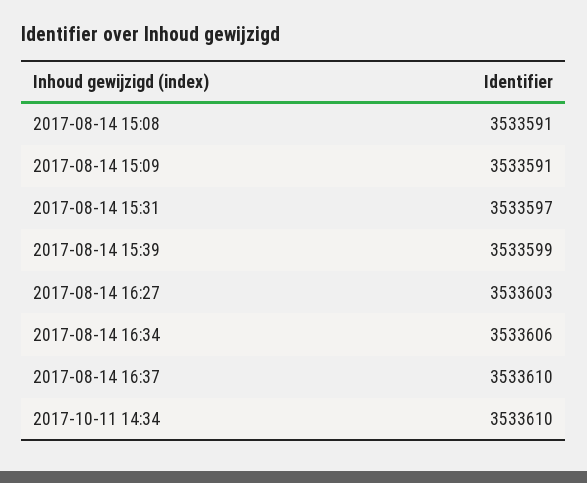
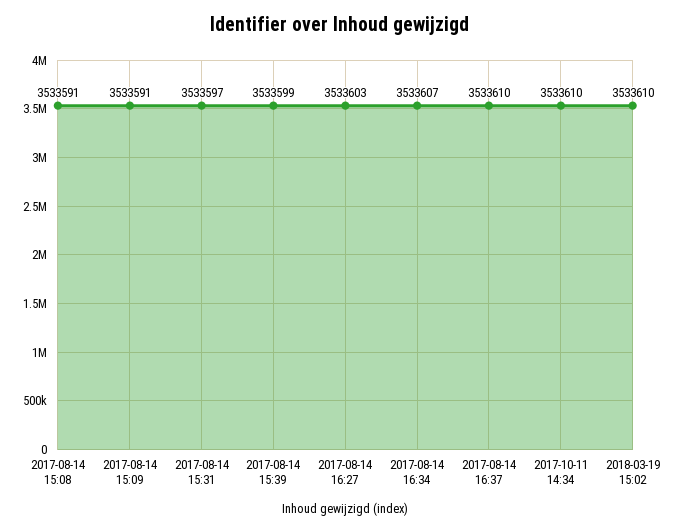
2017-08-14 16:34: 3533606 -> 3533607
2018-03-19 15:02: none -> 3533610

